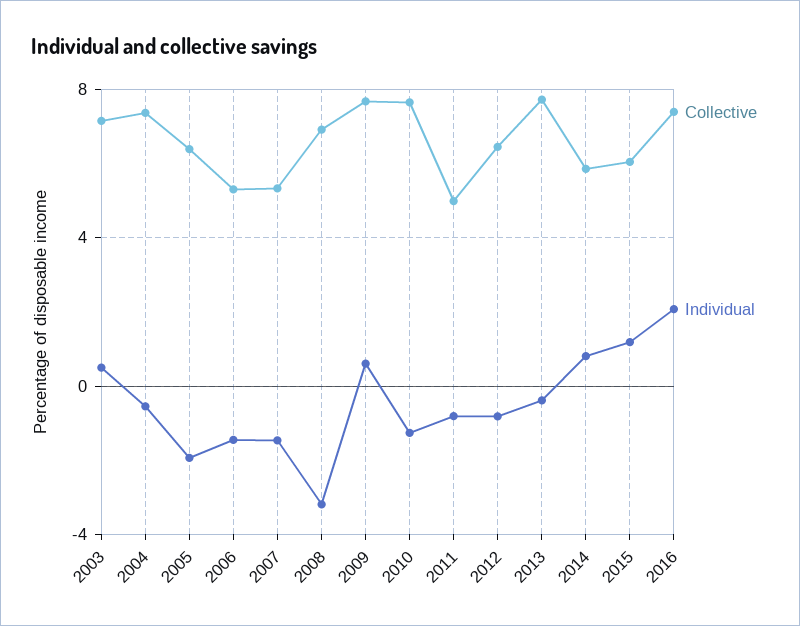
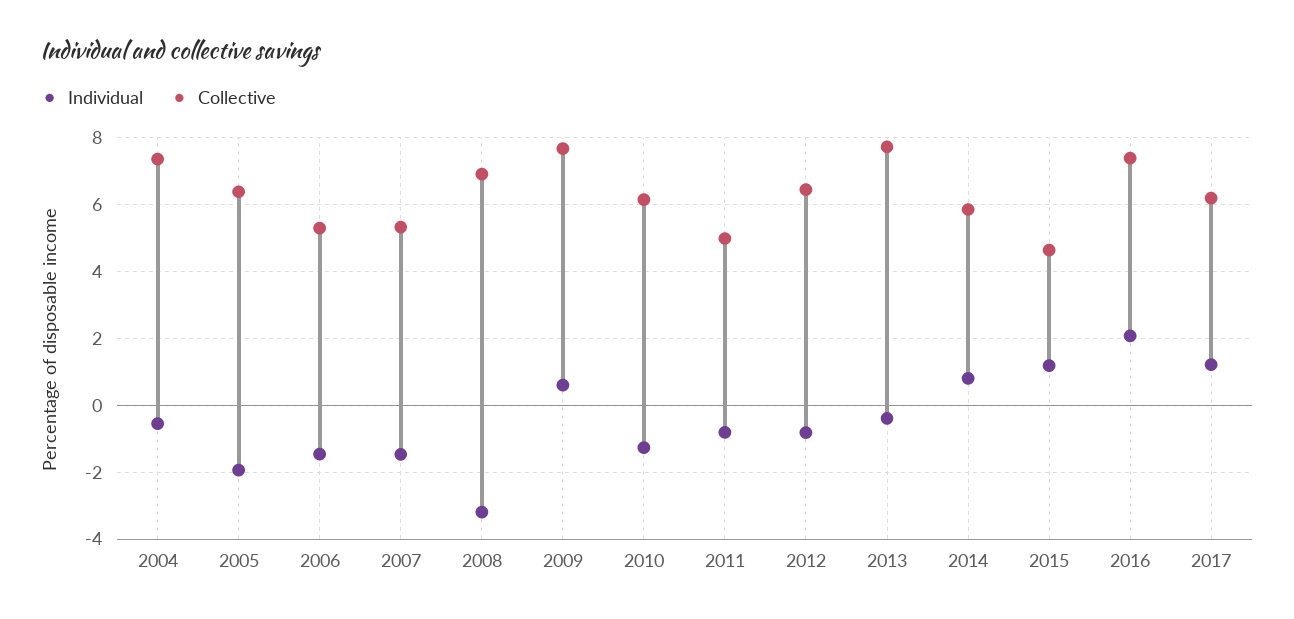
Collective, 2003: 7 -> none
Individual, 2003: 0.5 -> none
Collective, 2010: 7.5 -> 6.2
Collective, 2015: 6 -> 4.6
Individual, 2017: none -> 1.2
Collective, 2017: none -> 6.2

